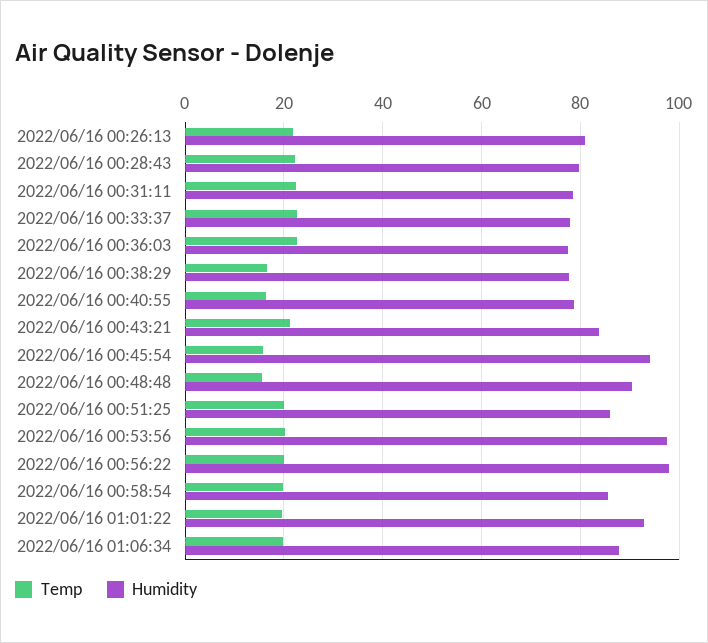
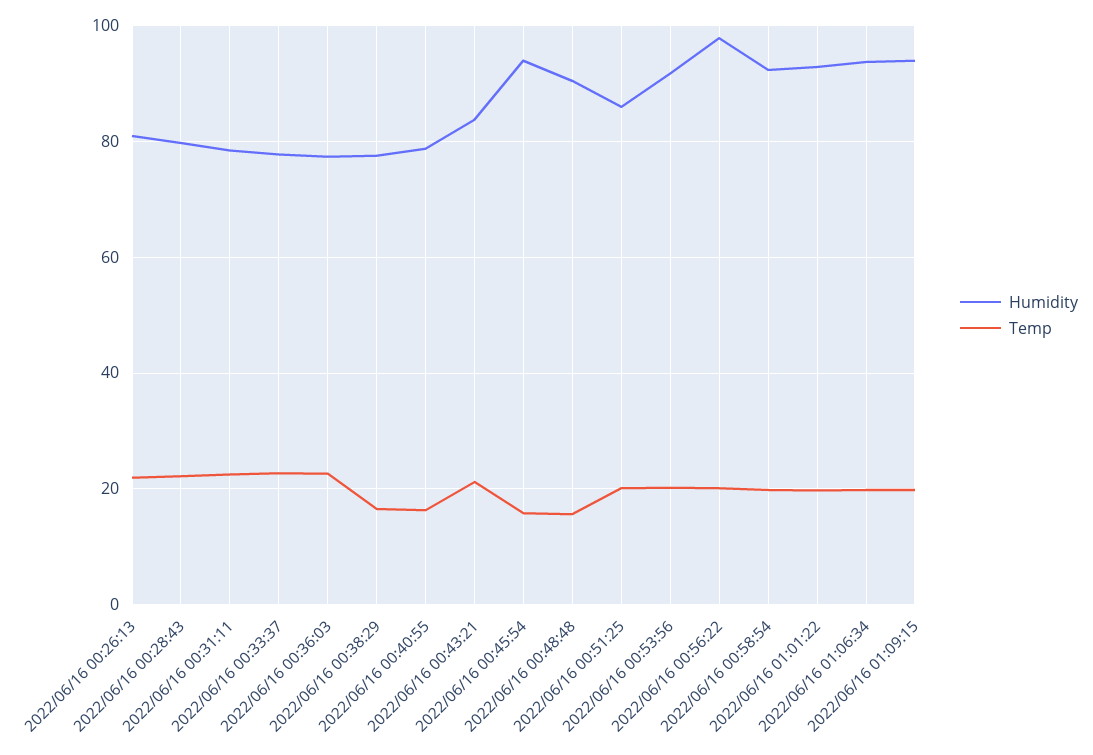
Humidity, 2022/06/16 00:53:56: 98 -> 92
Humidity, 2022/06/16 00:58:54: 86 -> 92
Humidity, 2022/06/16 01:06:34: 88 -> 94
Humidity, 2022/06/16 01:09:15: none -> 94
Temp, 2022/06/16 01:09:15: none -> 20

